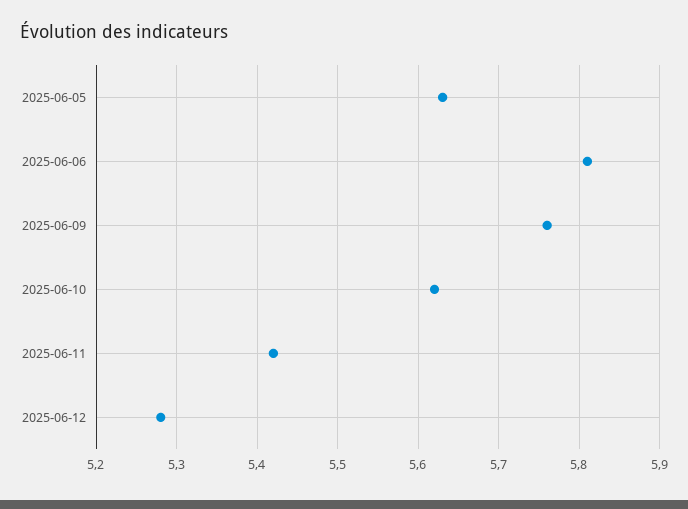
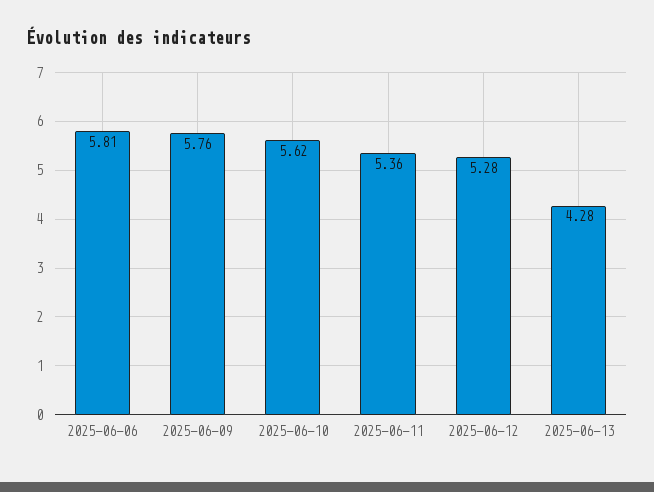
2025-06-05: 5.63 -> none
2025-06-11: 5.42 -> 5.36
2025-06-13: none -> 4.28

